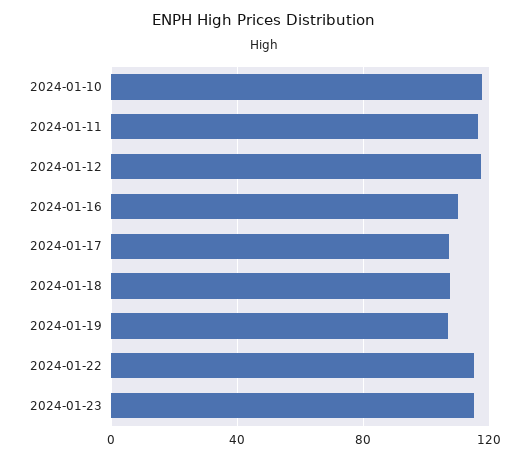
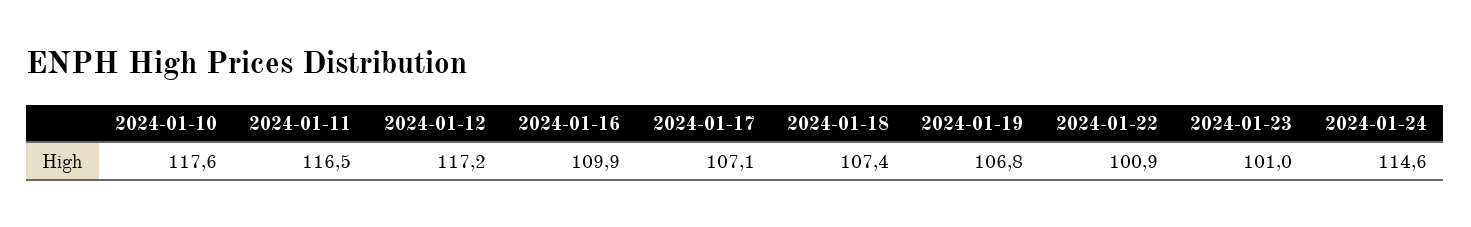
2024-01-22: 115 -> 100.9
2024-01-23: 115 -> 101
2024-01-24: none -> 114.6

